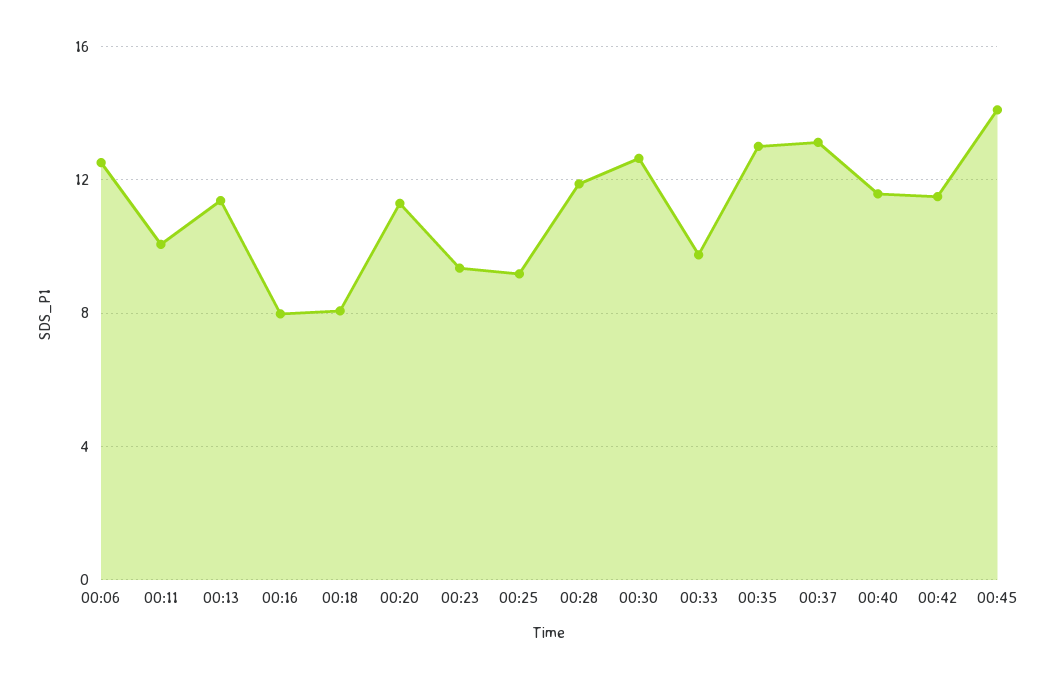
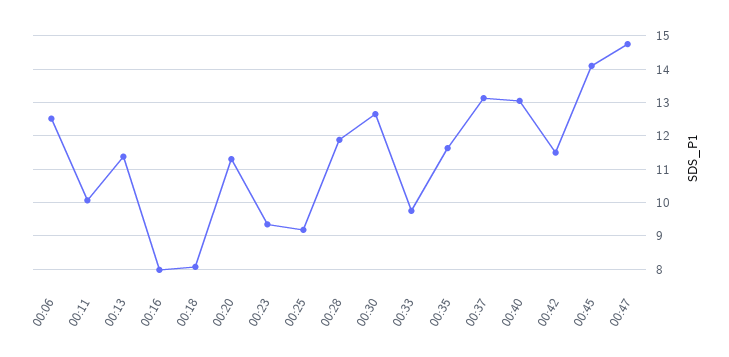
00:35: 13 -> 11.6
00:40: 11.5 -> 13
00:47: none -> 14.8

